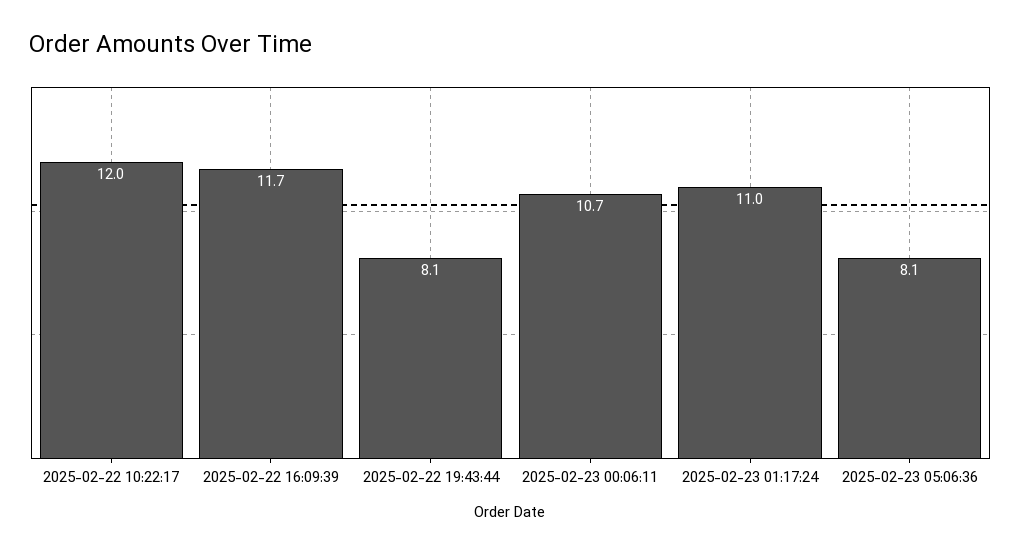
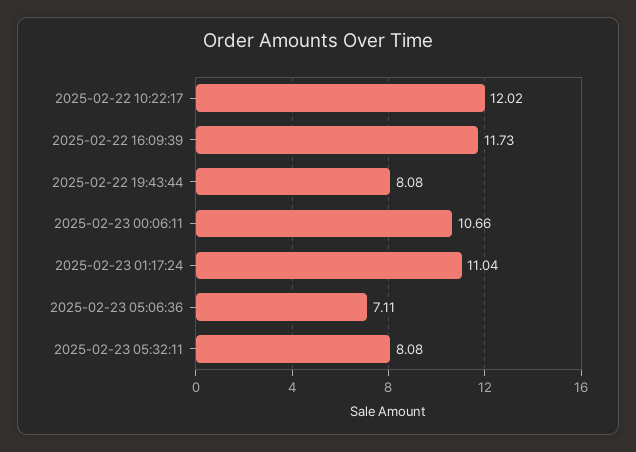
2025-02-23 05:06:36: 8.1 -> 7.11
2025-02-23 05:32:11: none -> 8.08

